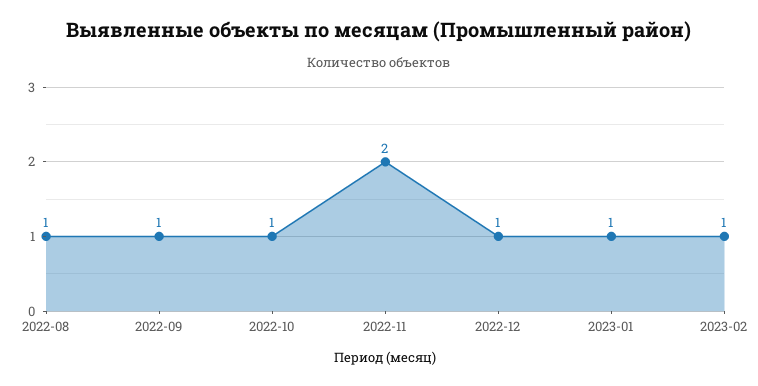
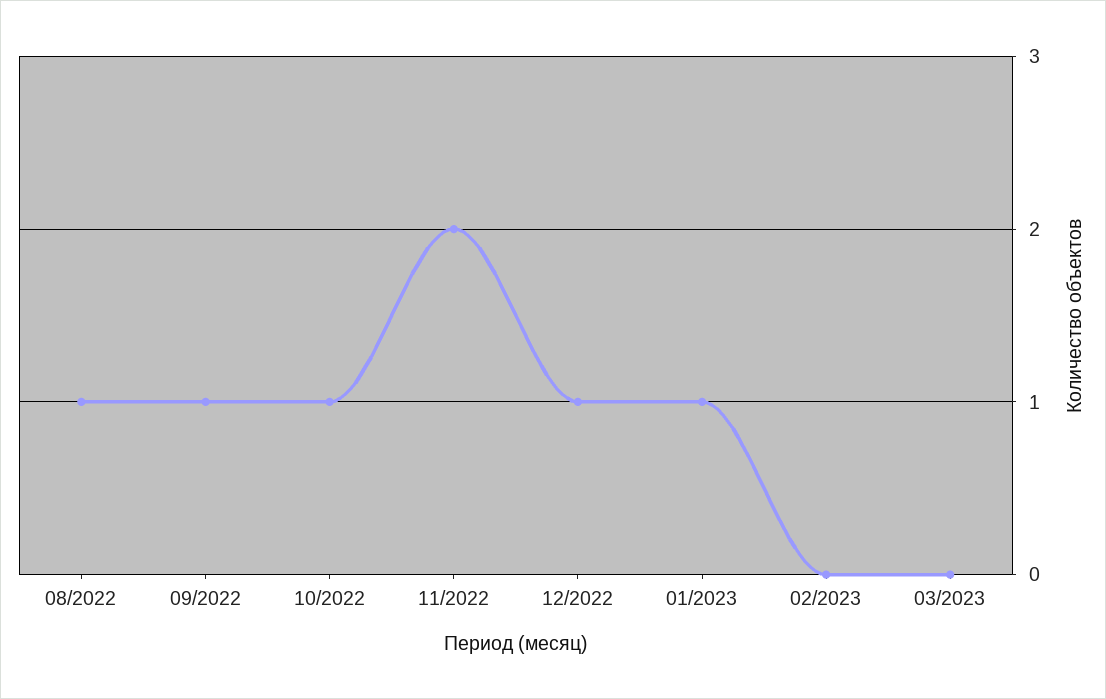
2023-02: 1 -> 0
03/2023: none -> 0

